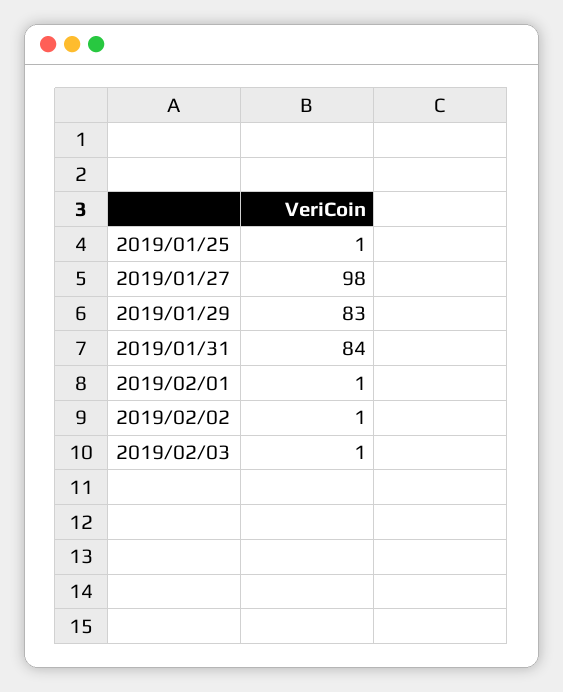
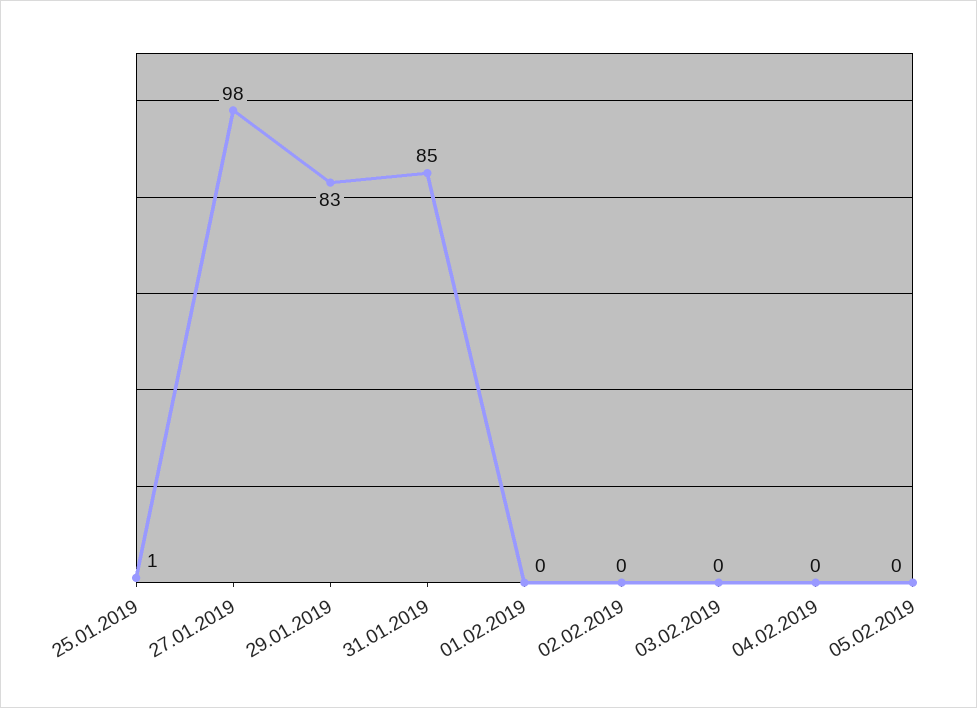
2019/01/31: 84 -> 85
2019/02/01: 1 -> 0
2019/02/02: 1 -> 0
2019/02/03: 1 -> 0
04.02.2019: none -> 0
05.02.2019: none -> 0

